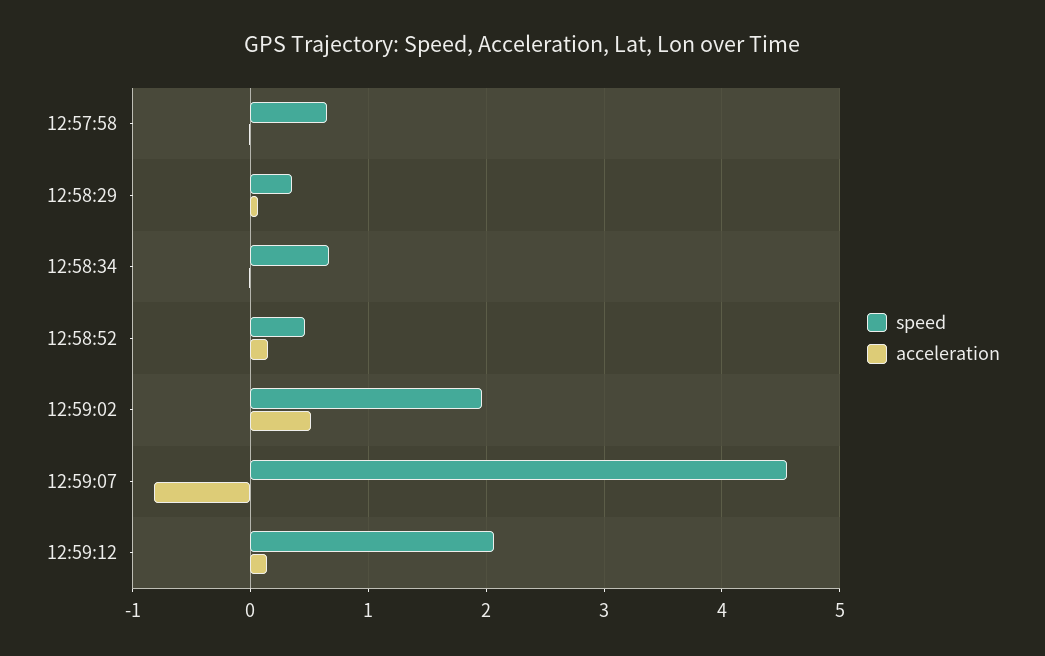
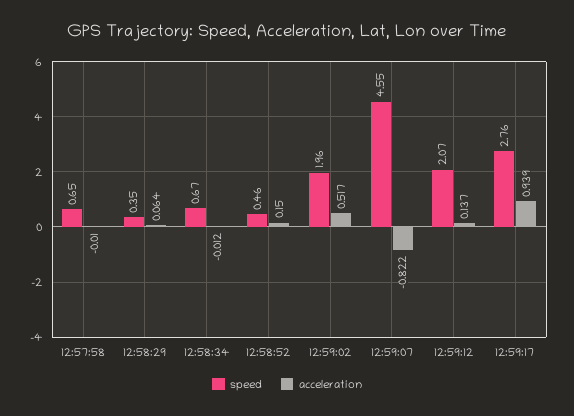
speed, 12:59:17: none -> 2.76
acceleration, 12:59:17: none -> 0.939

